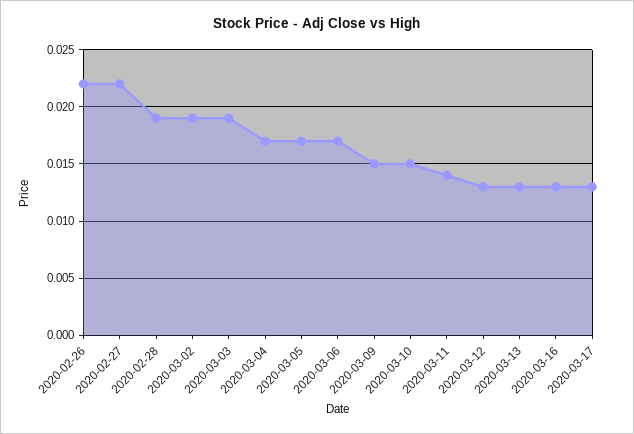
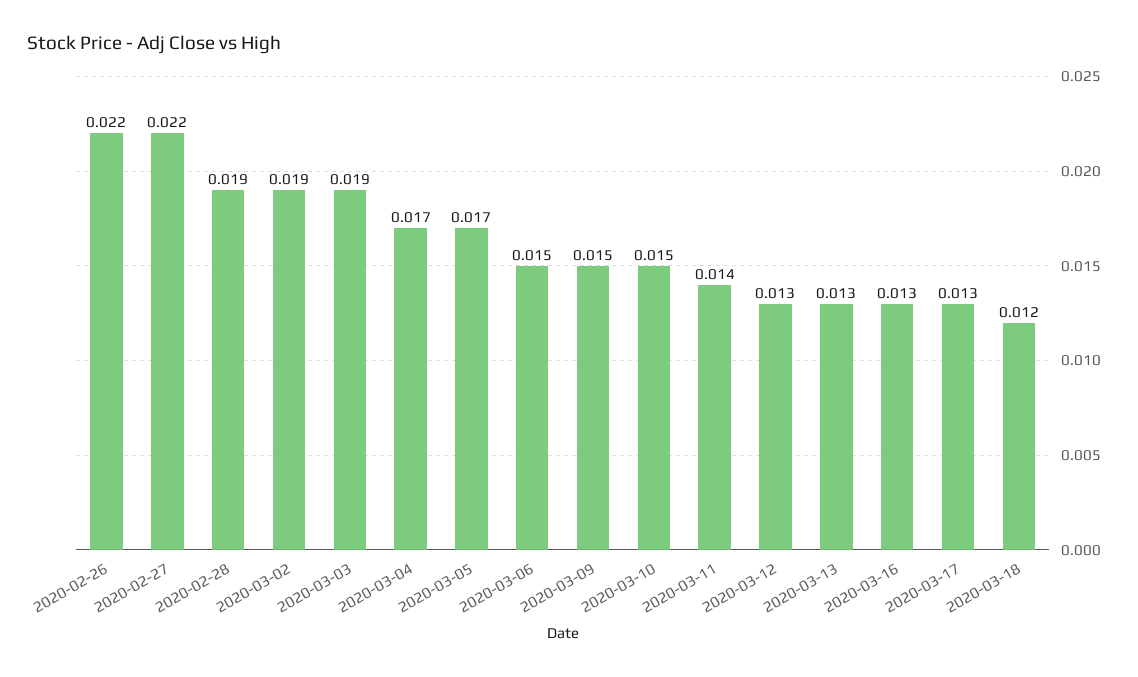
2020-03-06: 0.017 -> 0.015
2020-03-18: none -> 0.012

